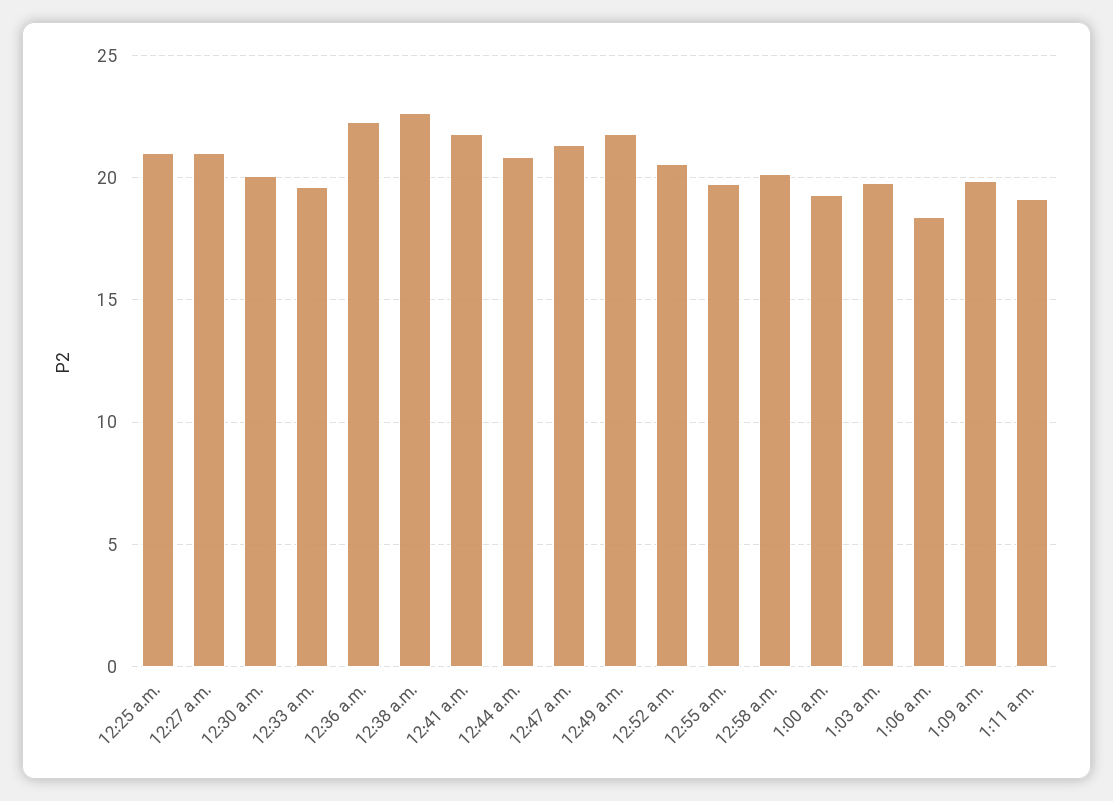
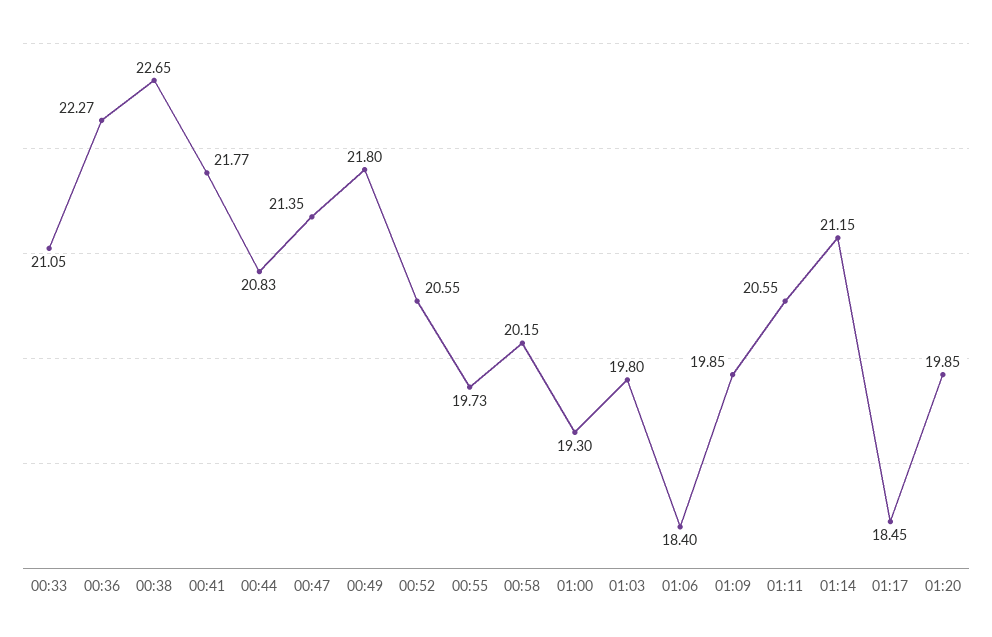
12:25 a.m.: 21 -> none
12:27 a.m.: 21 -> none
12:30 a.m.: 20 -> none
12:33 a.m.: 19.5 -> 21.05
1:11 a.m.: 19 -> 20.55
01:14: none -> 21.15
01:17: none -> 18.45
01:20: none -> 19.85

